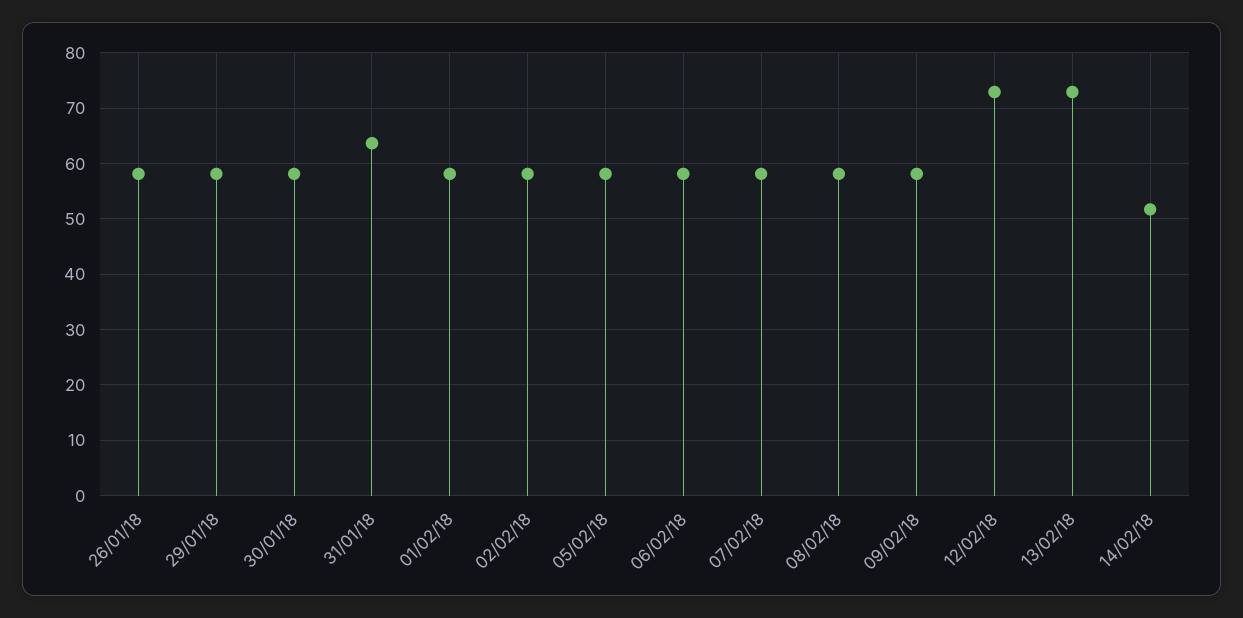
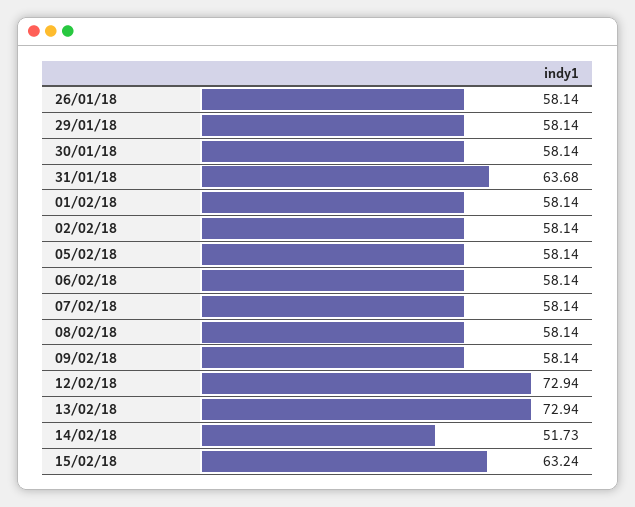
15/02/18: none -> 63.24

